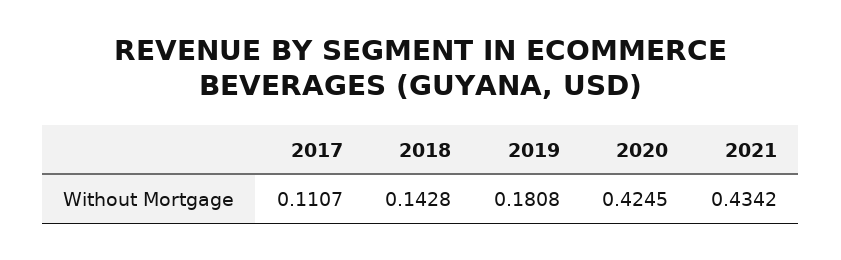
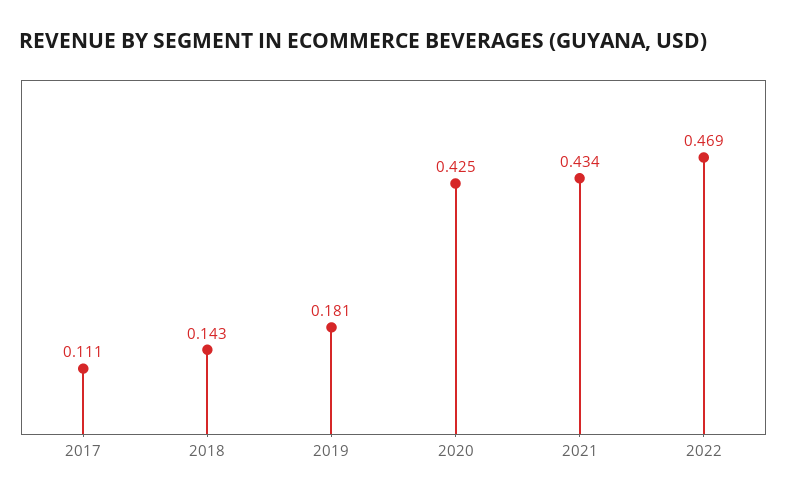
2022: none -> 0.469

